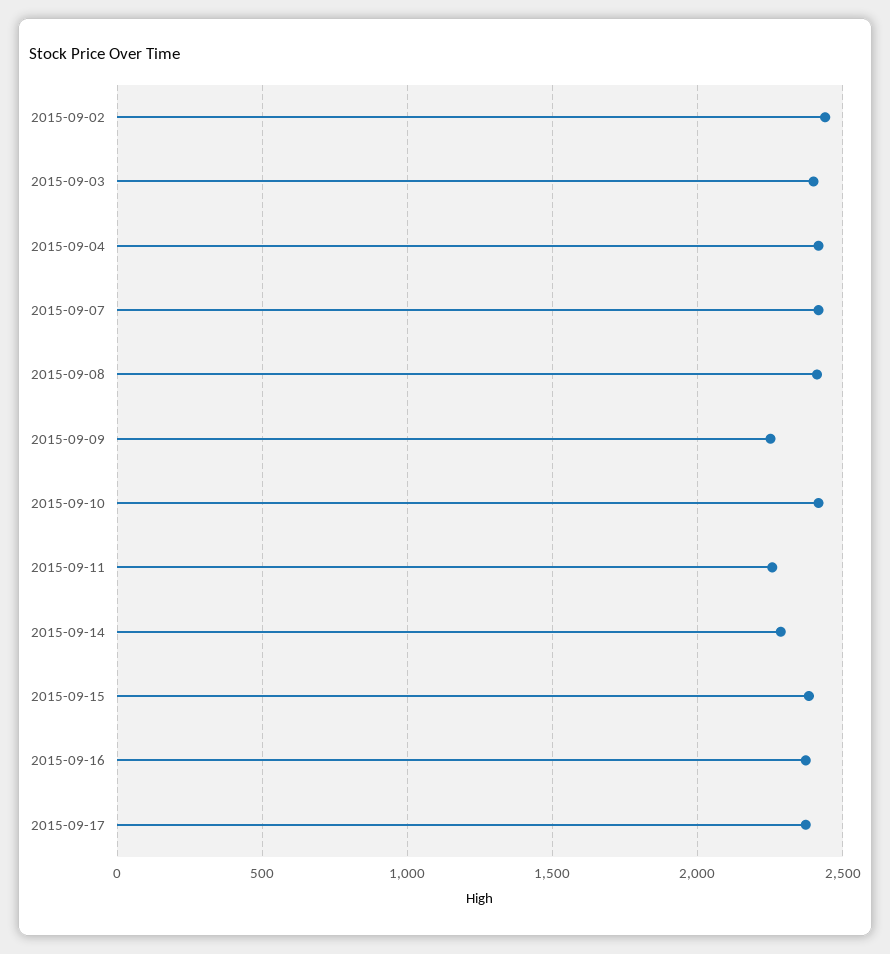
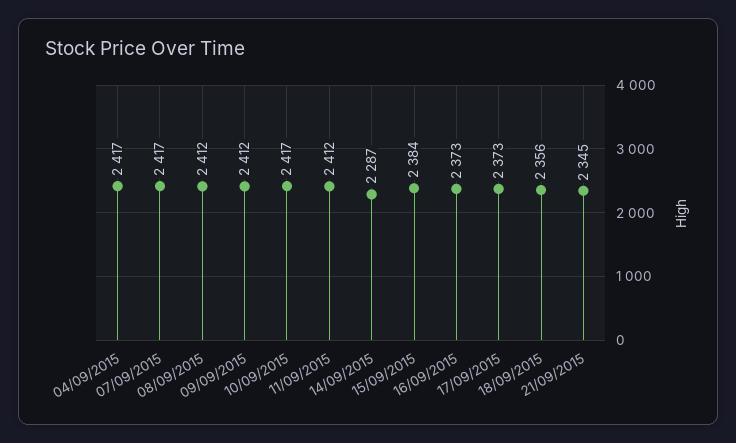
2015-09-02: 2450 -> none
2015-09-03: 2400 -> none
2015-09-09: 2250 -> 2412
2015-09-11: 2250 -> 2412
18/09/2015: none -> 2356
21/09/2015: none -> 2345

